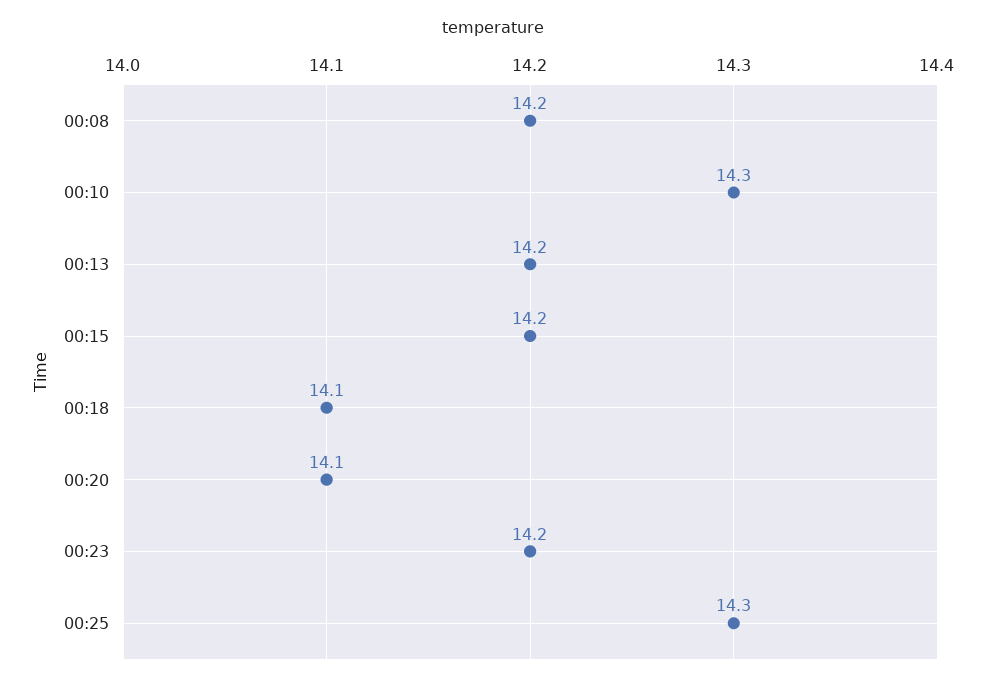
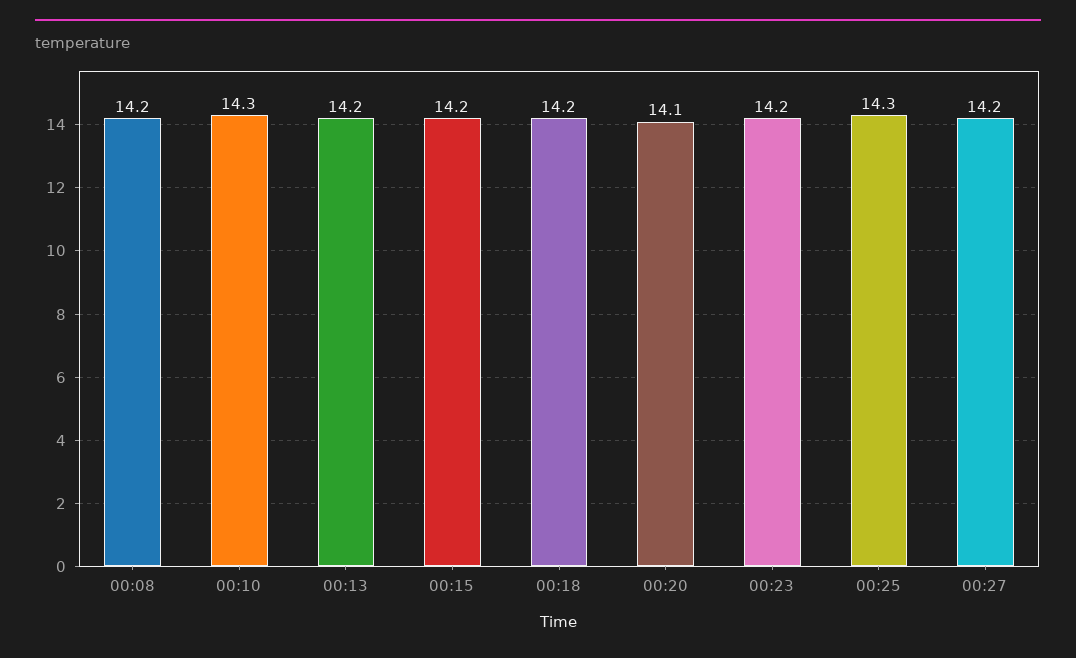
00:18: 14.1 -> 14.2
00:27: none -> 14.2

